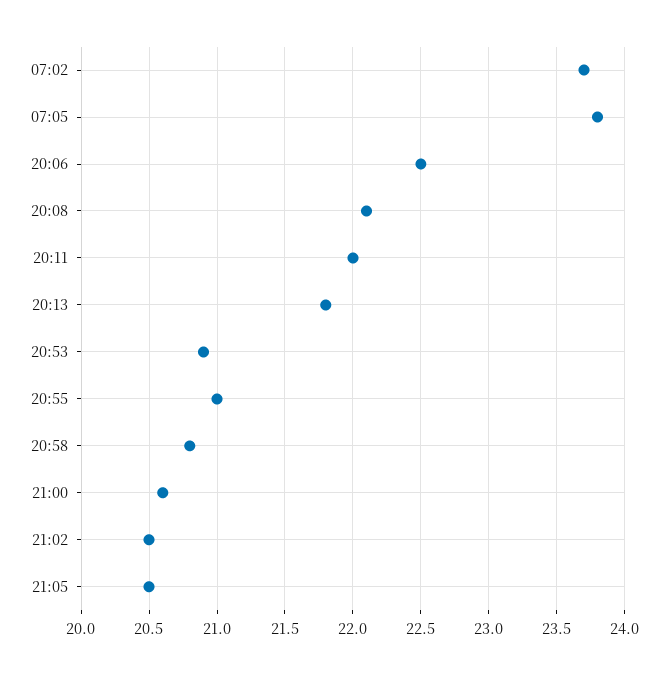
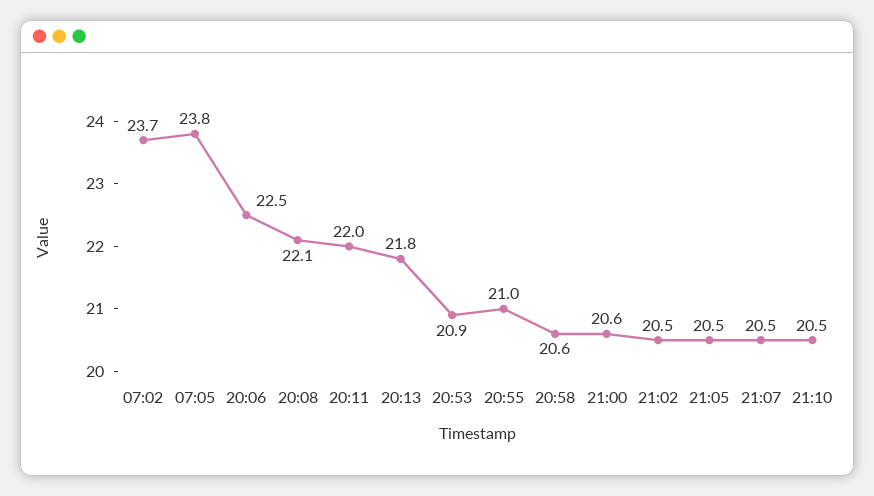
20:58: 20.8 -> 20.6
21:07: none -> 20.5
21:10: none -> 20.5

